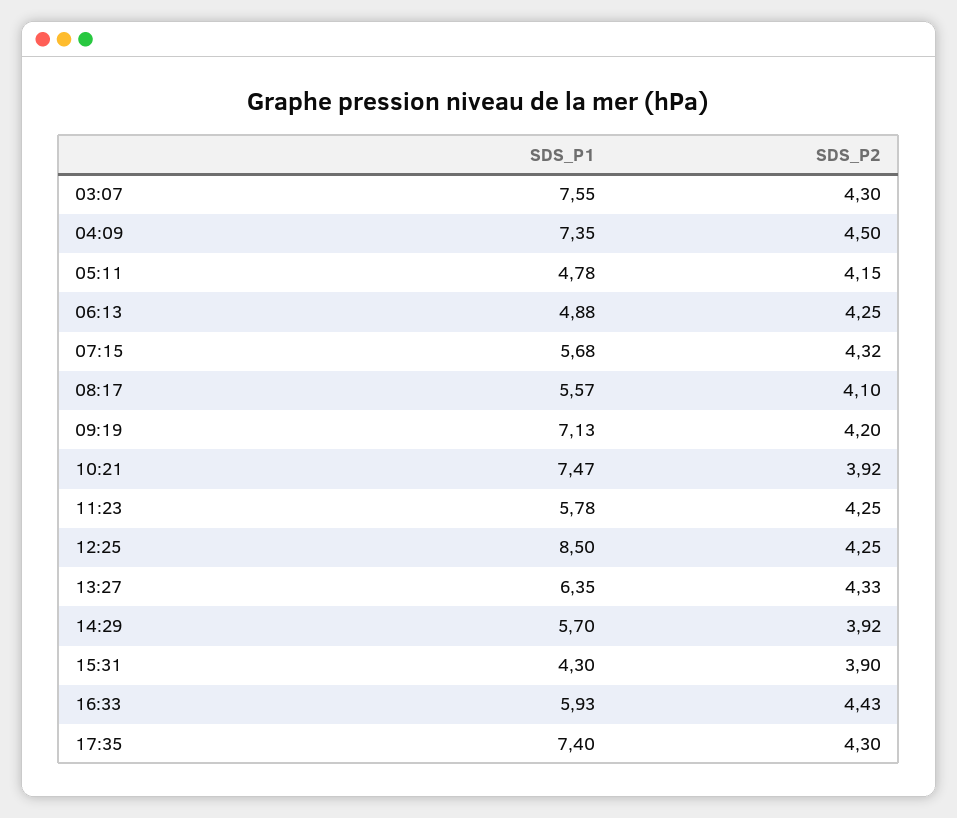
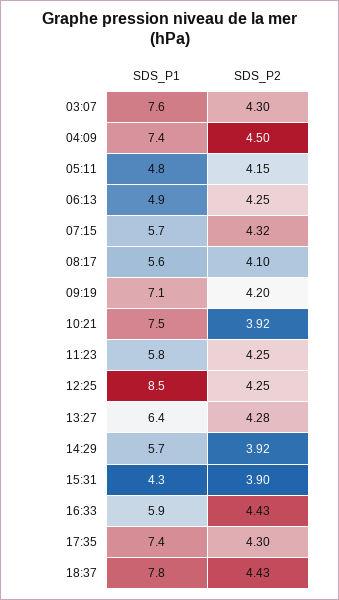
SDS_P2, 13:27: 4.33 -> 4.28
SDS_P1, 18:37: none -> 7.8
SDS_P2, 18:37: none -> 4.43

